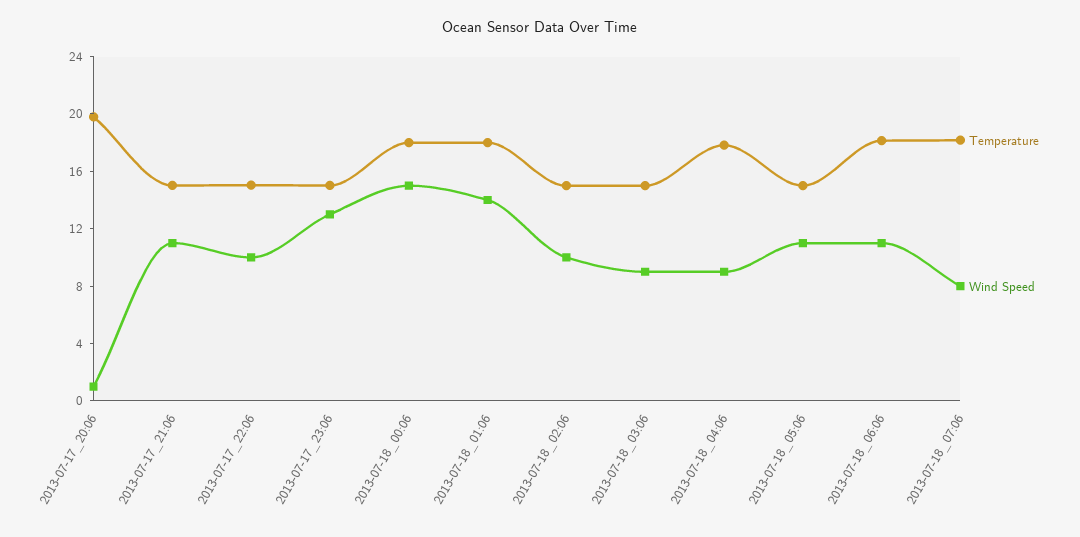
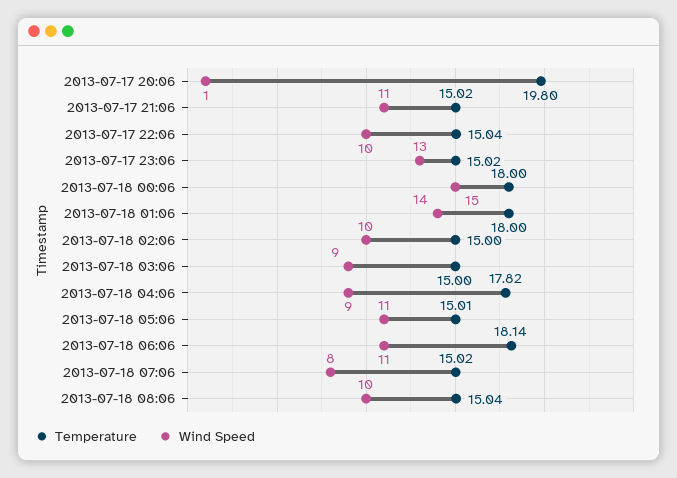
Temperature, 2013-07-18_07:06: 18 -> 15.02
Temperature, 2013-07-18 08:06: none -> 15.04
Wind Speed, 2013-07-18 08:06: none -> 10

